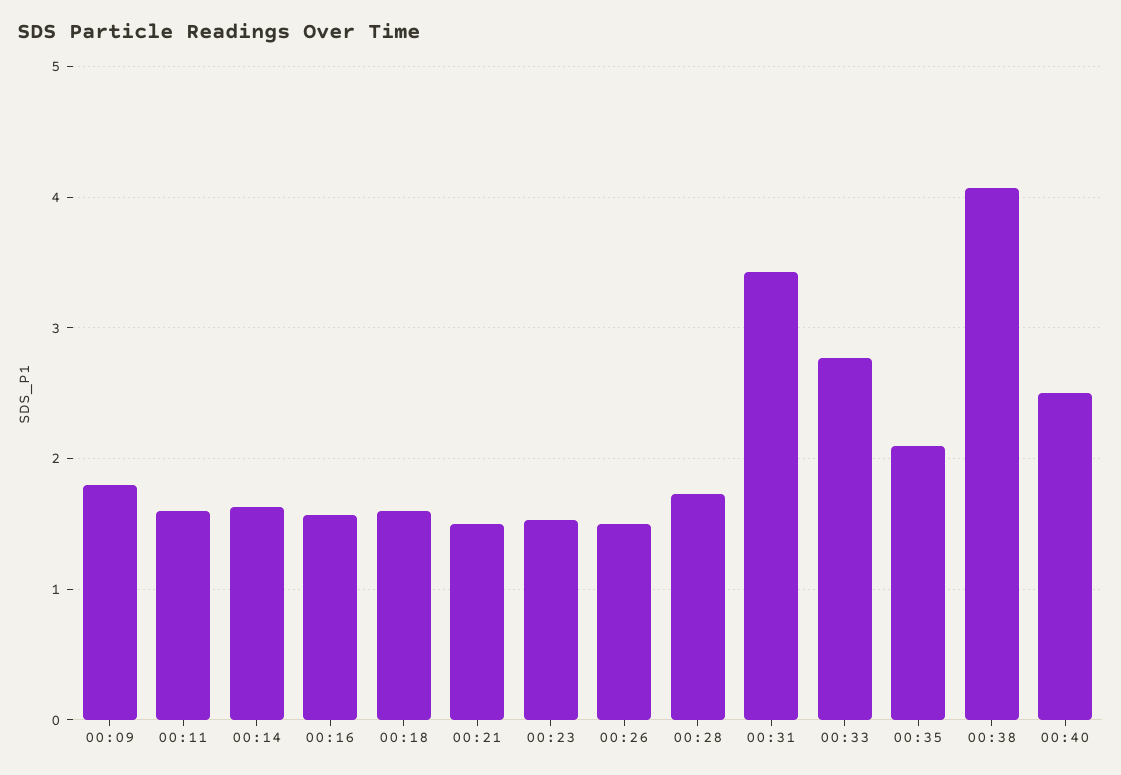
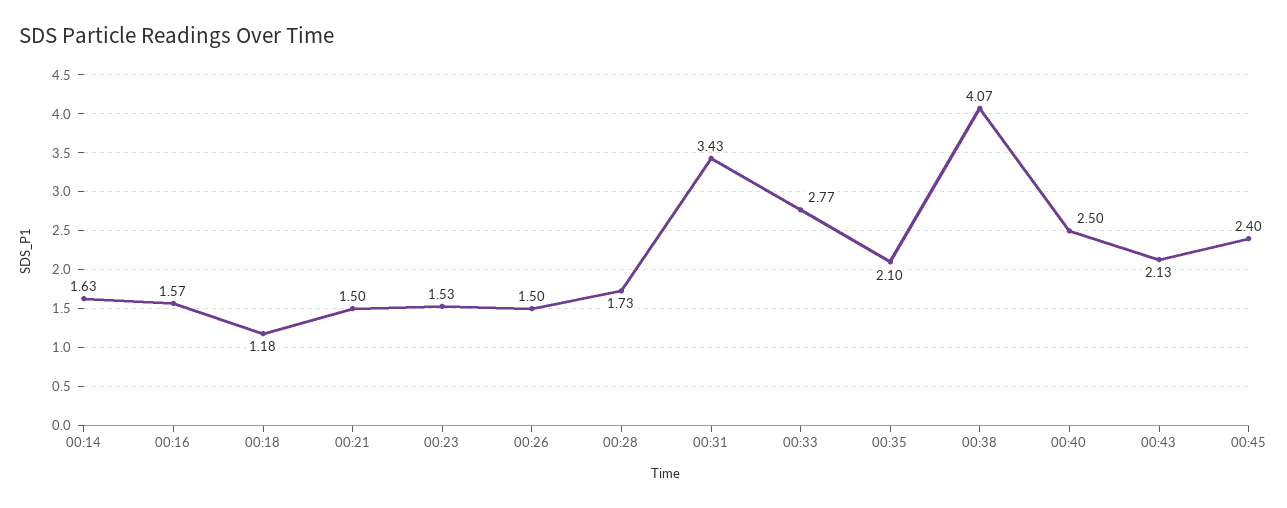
00:09: 1.8 -> none
00:11: 1.6 -> none
00:18: 1.6 -> 1.18
00:43: none -> 2.13
00:45: none -> 2.4

